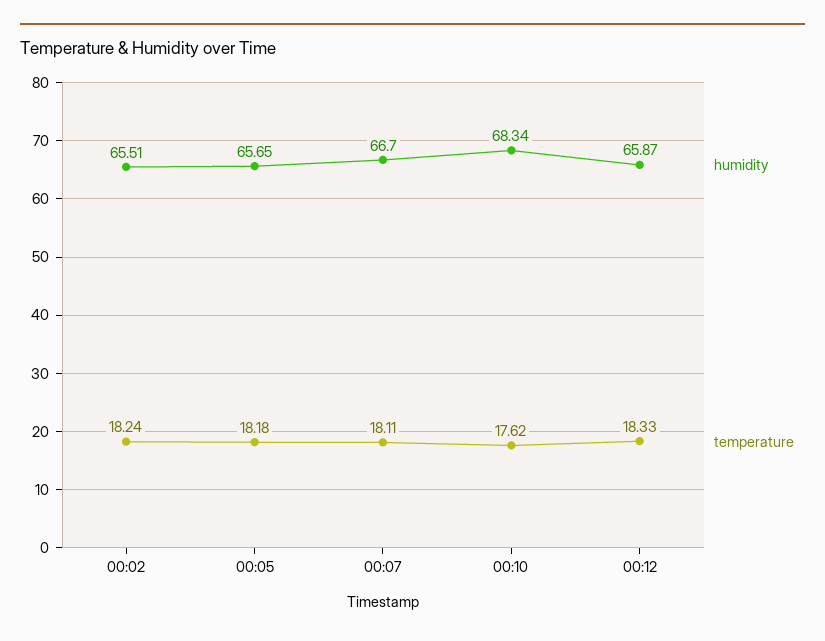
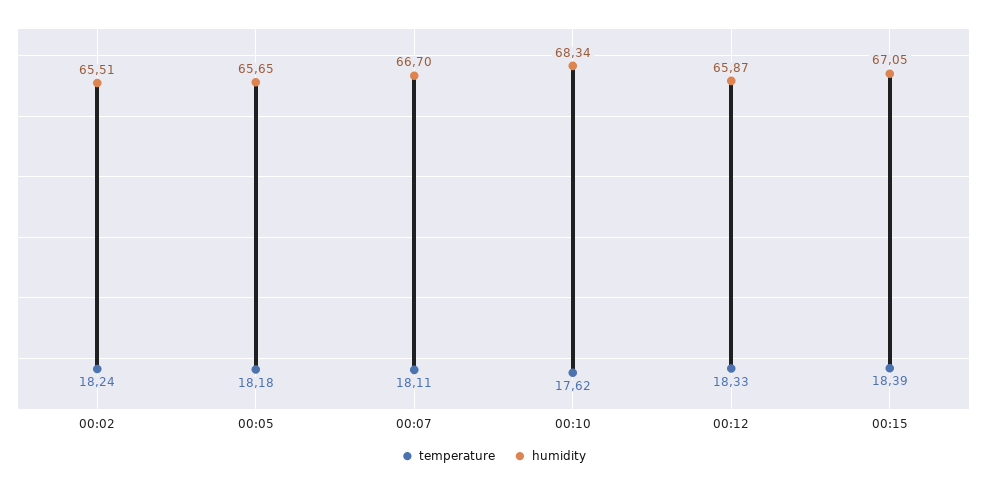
temperature, 00:15: none -> 18.39
humidity, 00:15: none -> 67.05

